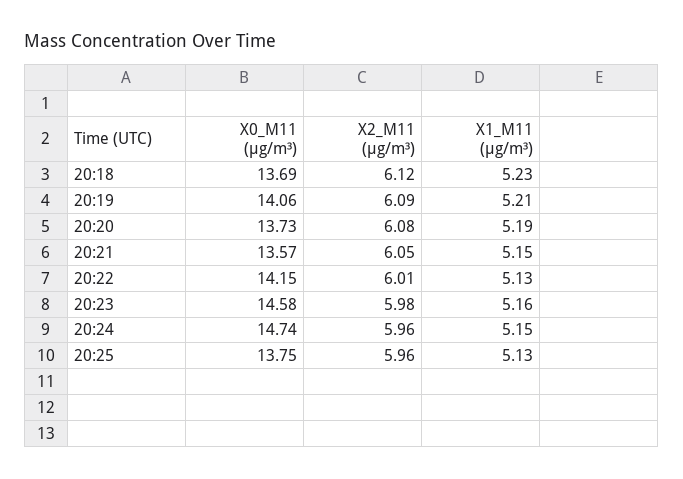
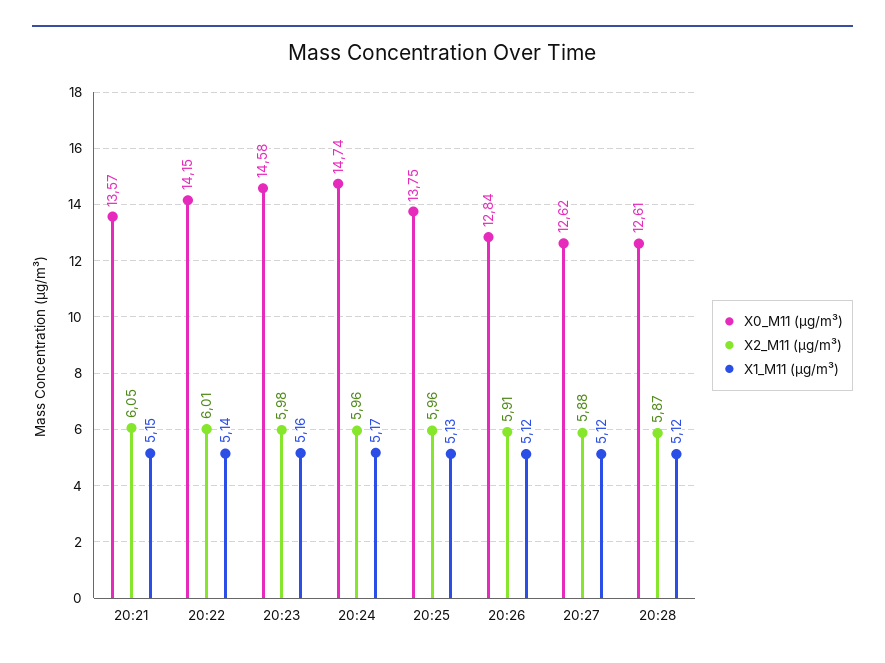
X0_M11 (μg/m³), 20:18: 13.69 -> none
X2_M11 (μg/m³), 20:18: 6.12 -> none
X1_M11 (μg/m³), 20:18: 5.23 -> none
X0_M11 (μg/m³), 20:19: 14.06 -> none
X2_M11 (μg/m³), 20:19: 6.09 -> none
X1_M11 (μg/m³), 20:19: 5.21 -> none
X0_M11 (μg/m³), 20:20: 13.73 -> none
X2_M11 (μg/m³), 20:20: 6.08 -> none
X1_M11 (μg/m³), 20:20: 5.19 -> none
X1_M11 (μg/m³), 20:22: 5.13 -> 5.14
X1_M11 (μg/m³), 20:24: 5.15 -> 5.17
X0_M11 (μg/m³), 20:26: none -> 12.84
X2_M11 (μg/m³), 20:26: none -> 5.91
X1_M11 (μg/m³), 20:26: none -> 5.12
X0_M11 (μg/m³), 20:27: none -> 12.62
X2_M11 (μg/m³), 20:27: none -> 5.88
X1_M11 (μg/m³), 20:27: none -> 5.12
X0_M11 (μg/m³), 20:28: none -> 12.61
X2_M11 (μg/m³), 20:28: none -> 5.87
X1_M11 (μg/m³), 20:28: none -> 5.12

